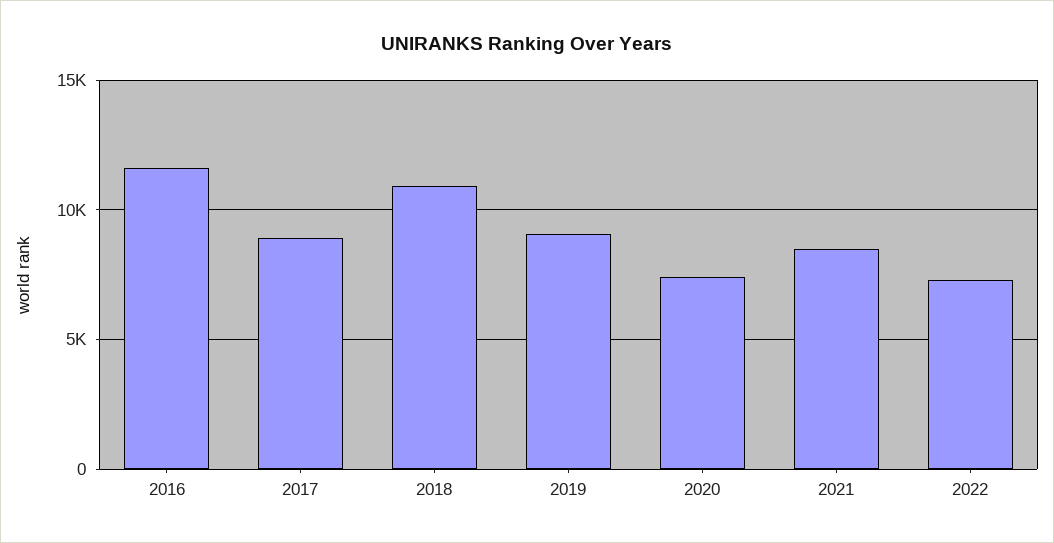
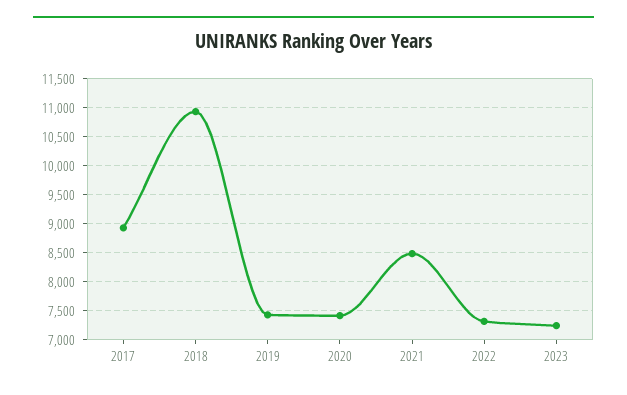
2016: 11500 -> none
2019: 9000 -> 7500
2023: none -> 7250

